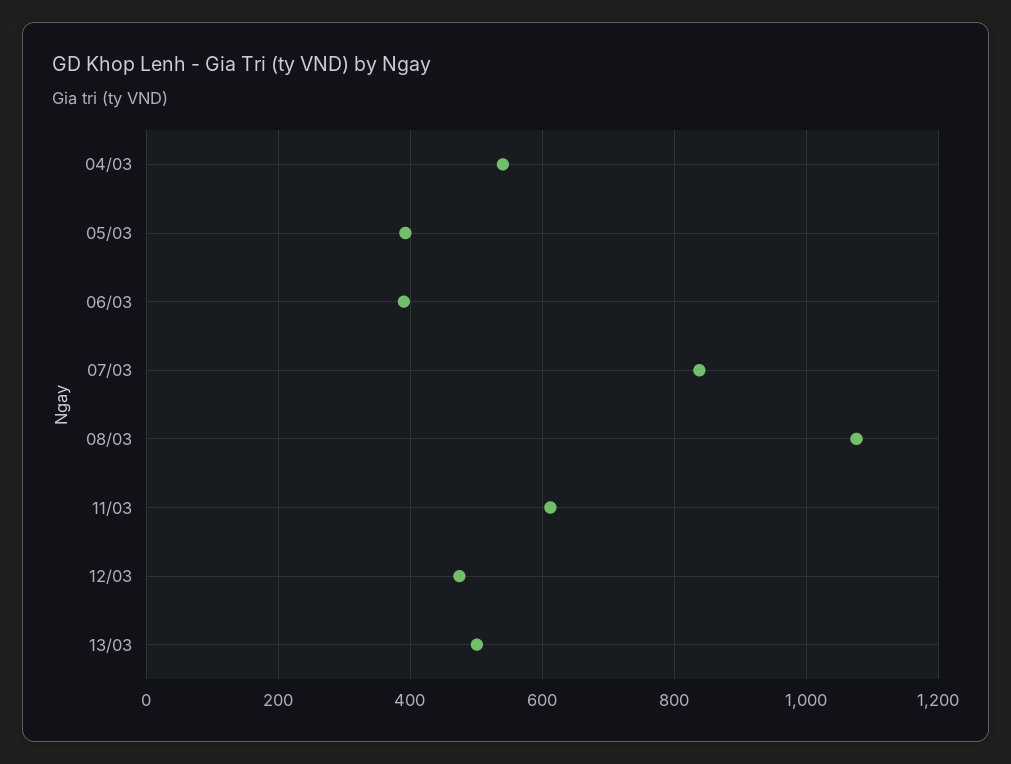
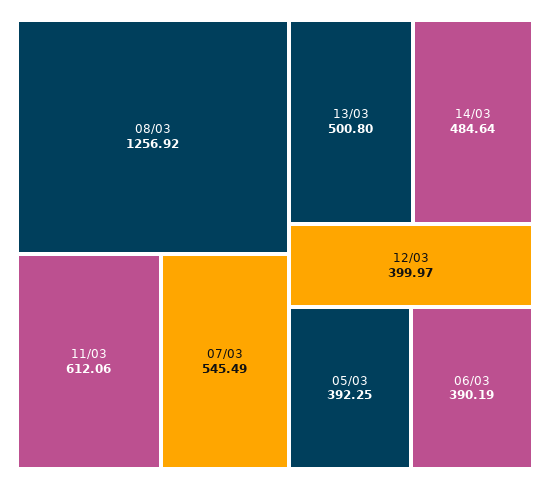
04/03: 540 -> none
07/03: 840 -> 545.49
08/03: 1080 -> 1256.92
12/03: 480 -> 399.97
14/03: none -> 484.64

